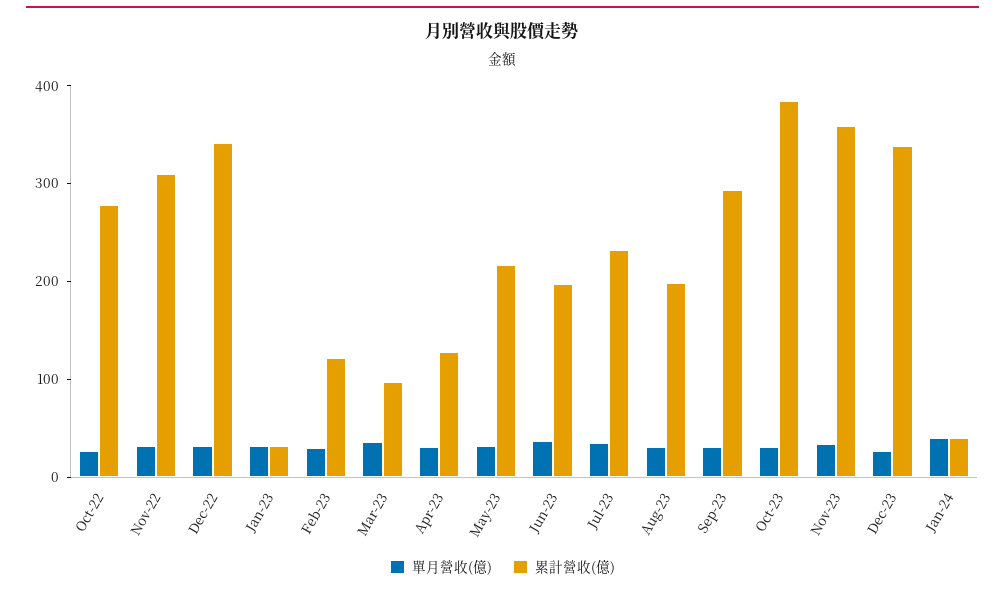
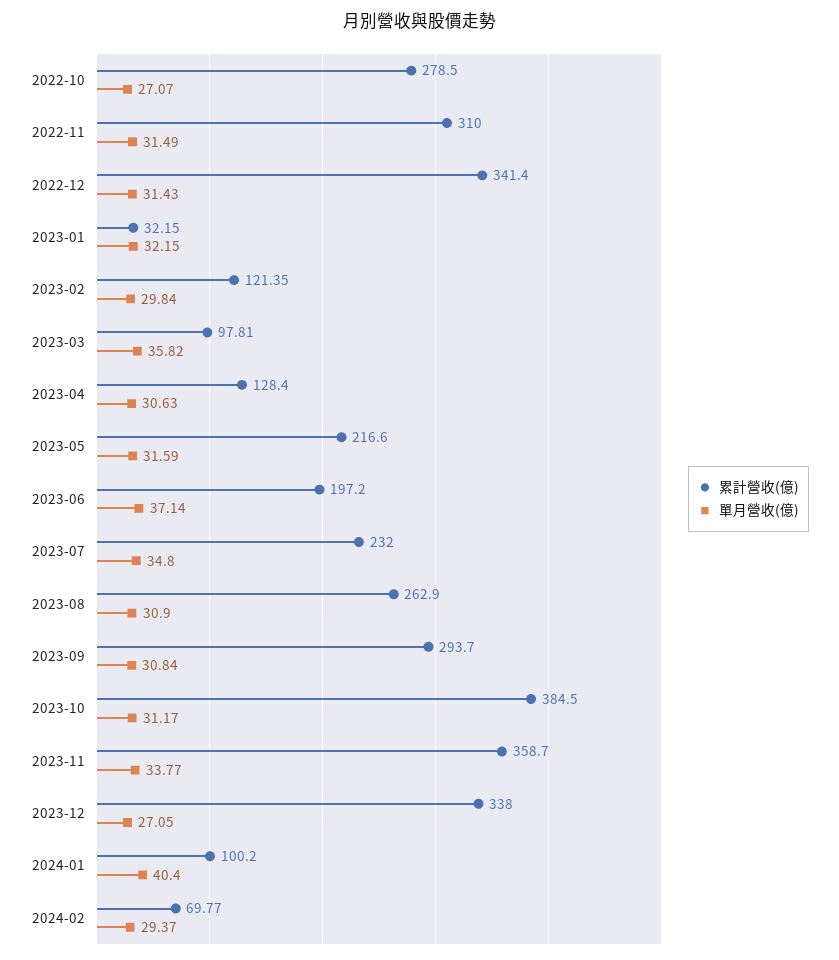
累計營收(億), Aug-23: 200 -> 262.9
累計營收(億), Jan-24: 40 -> 100.2
累計營收(億), 2024-02: none -> 69.77
單月營收(億), 2024-02: none -> 29.37

